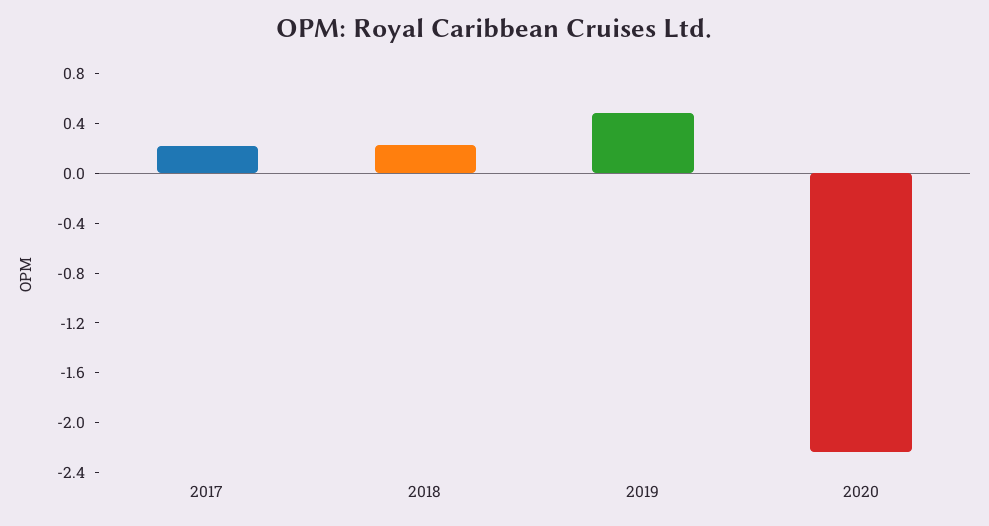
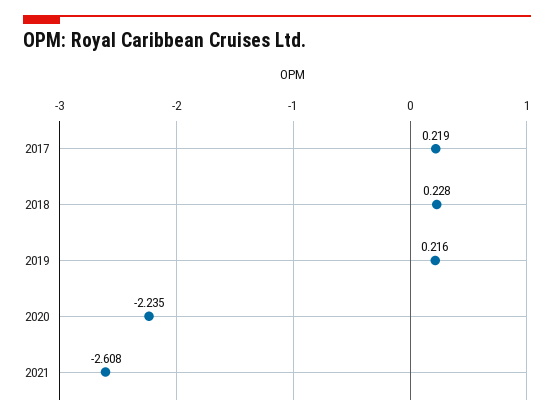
2019: 0.5 -> 0.216
2021: none -> -2.608

